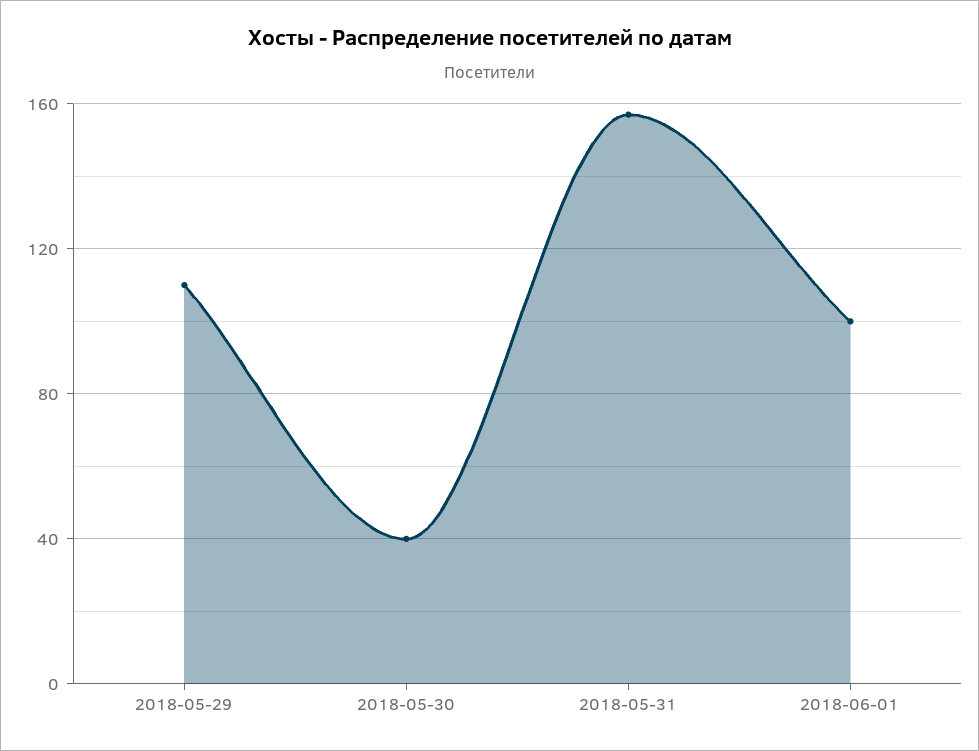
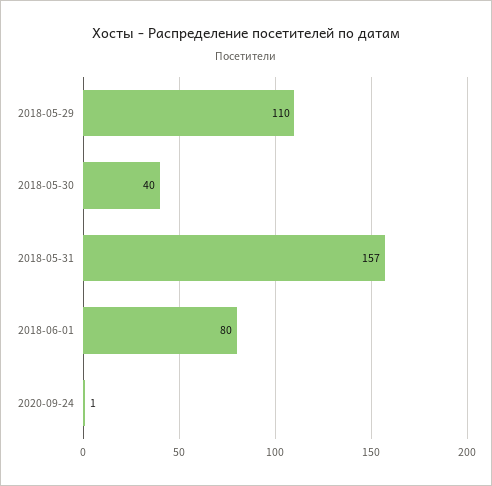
2018-06-01: 100 -> 80
2020-09-24: none -> 1

